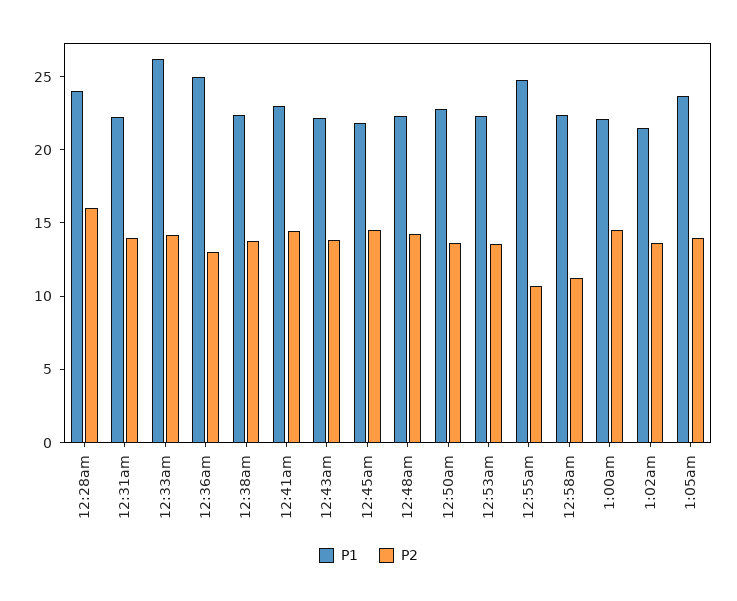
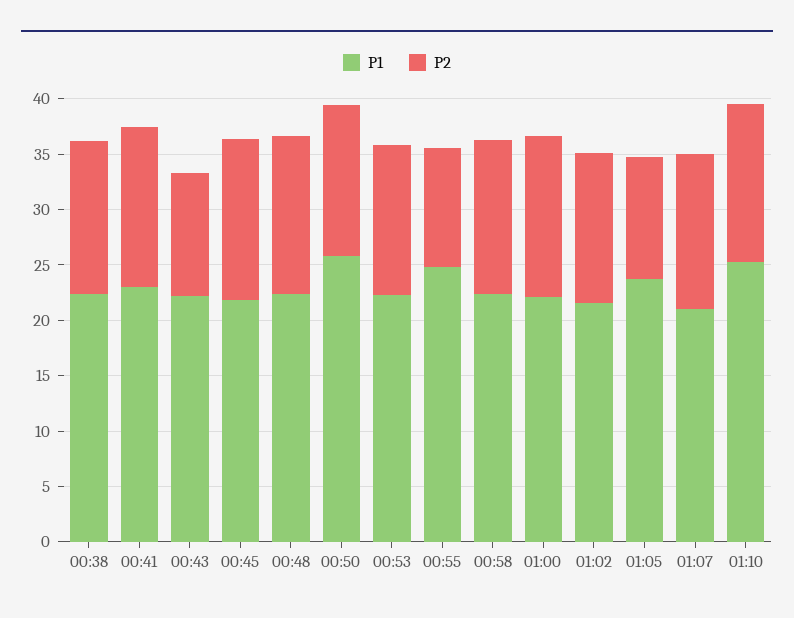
P1, 12:28am: 24 -> none
P2, 12:28am: 16 -> none
P1, 12:31am: 22 -> none
P2, 12:31am: 14 -> none
P1, 12:33am: 26 -> none
P2, 12:33am: 14 -> none
P1, 12:36am: 25 -> none
P2, 12:36am: 13 -> none
P2, 12:43am: 14 -> 11
P1, 12:50am: 23 -> 26
P2, 12:58am: 11 -> 14
P2, 1:05am: 14 -> 11
P1, 01:07: none -> 21
P2, 01:07: none -> 14
P1, 01:10: none -> 25
P2, 01:10: none -> 14

